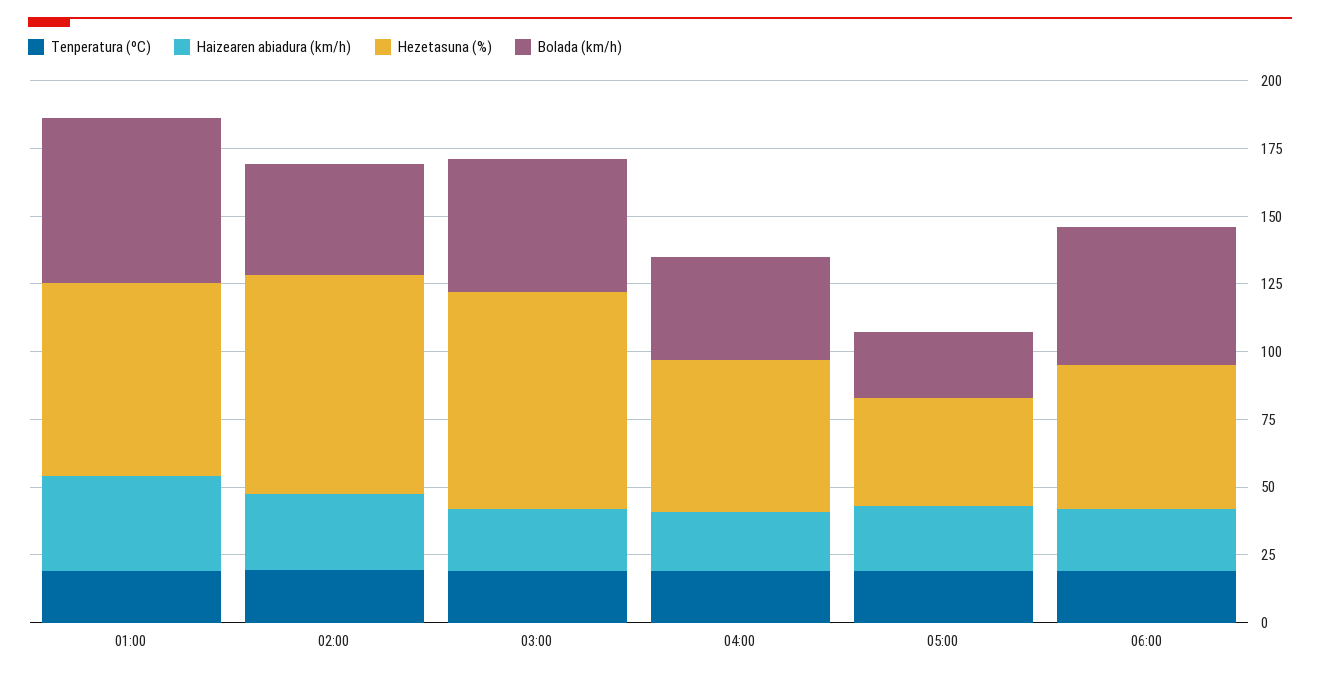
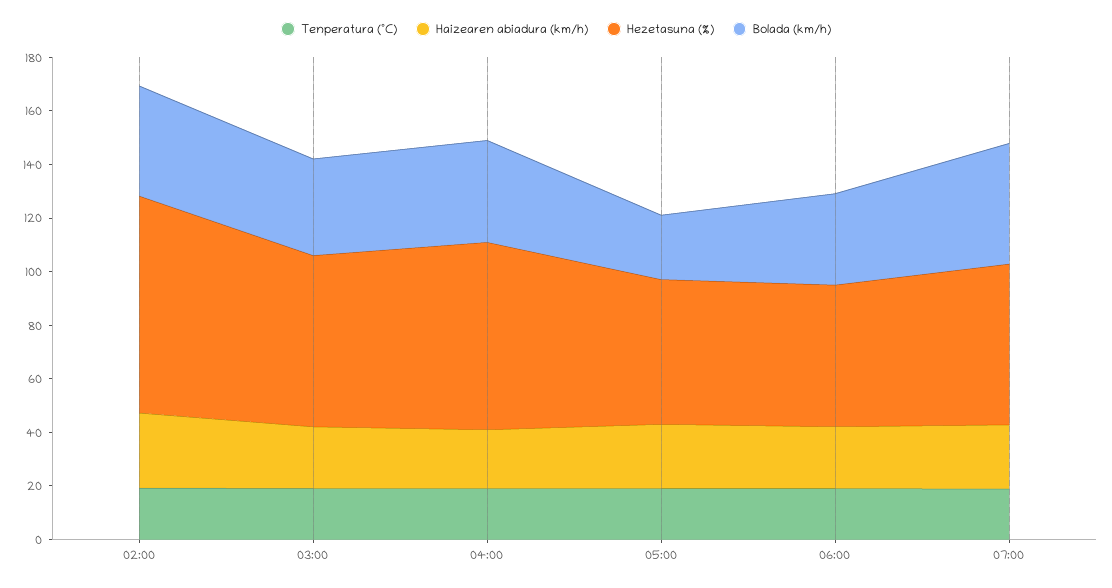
Tenperatura (ºC), 01:00: 20 -> none
Haizearen abiadura (km/h), 01:00: 35 -> none
Hezetasuna (%), 01:00: 70 -> none
Bolada (km/h), 01:00: 60 -> none
Hezetasuna (%), 03:00: 80 -> 65
Bolada (km/h), 03:00: 50 -> 35
Hezetasuna (%), 04:00: 55 -> 70
Hezetasuna (%), 05:00: 40 -> 55
Bolada (km/h), 06:00: 50 -> 35
Tenperatura (ºC), 07:00: none -> 20
Haizearen abiadura (km/h), 07:00: none -> 25
Hezetasuna (%), 07:00: none -> 60
Bolada (km/h), 07:00: none -> 45

